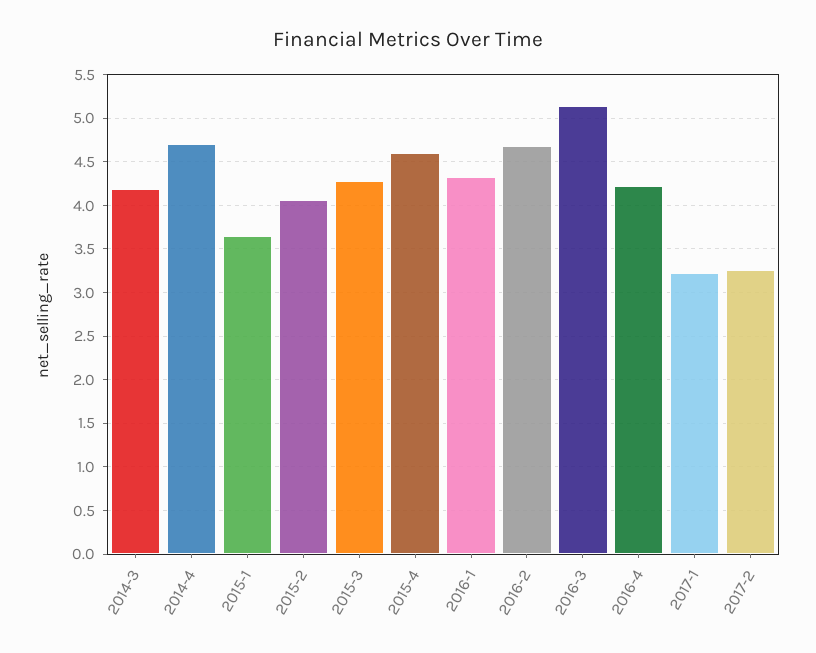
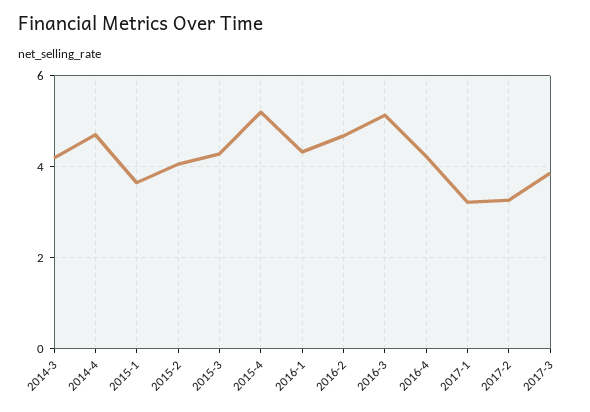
2015-4: 4.6 -> 5.2
2017-3: none -> 3.8

